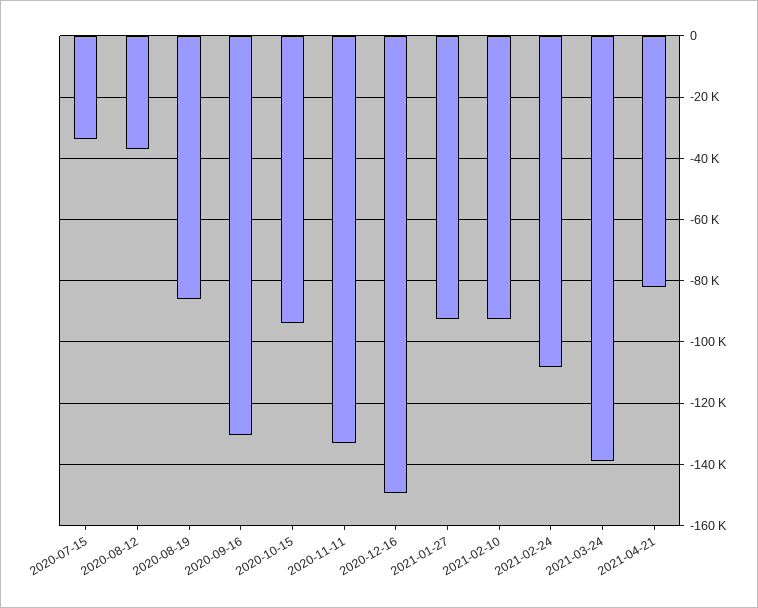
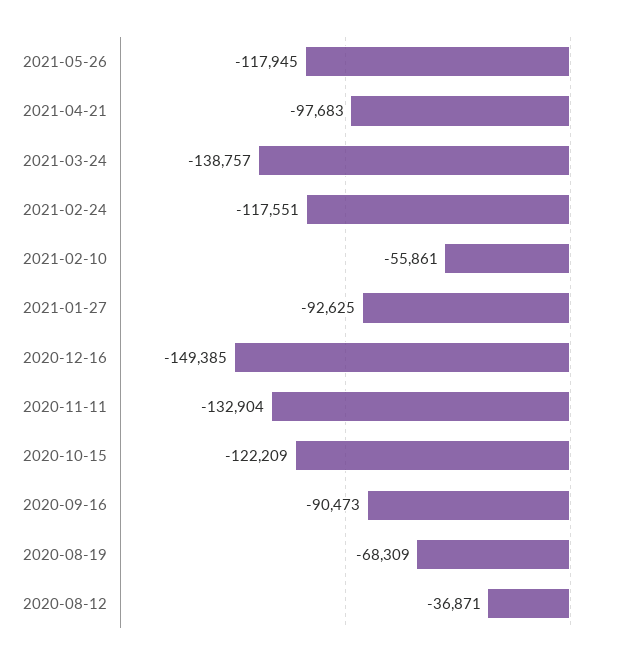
2020-07-15: -34000 -> none
2020-08-19: -86000 -> -68309
2020-09-16: -130000 -> -90473
2020-10-15: -94000 -> -122209
2021-02-10: -92000 -> -55861
2021-02-24: -108000 -> -117551
2021-04-21: -82000 -> -97683
2021-05-26: none -> -117945

